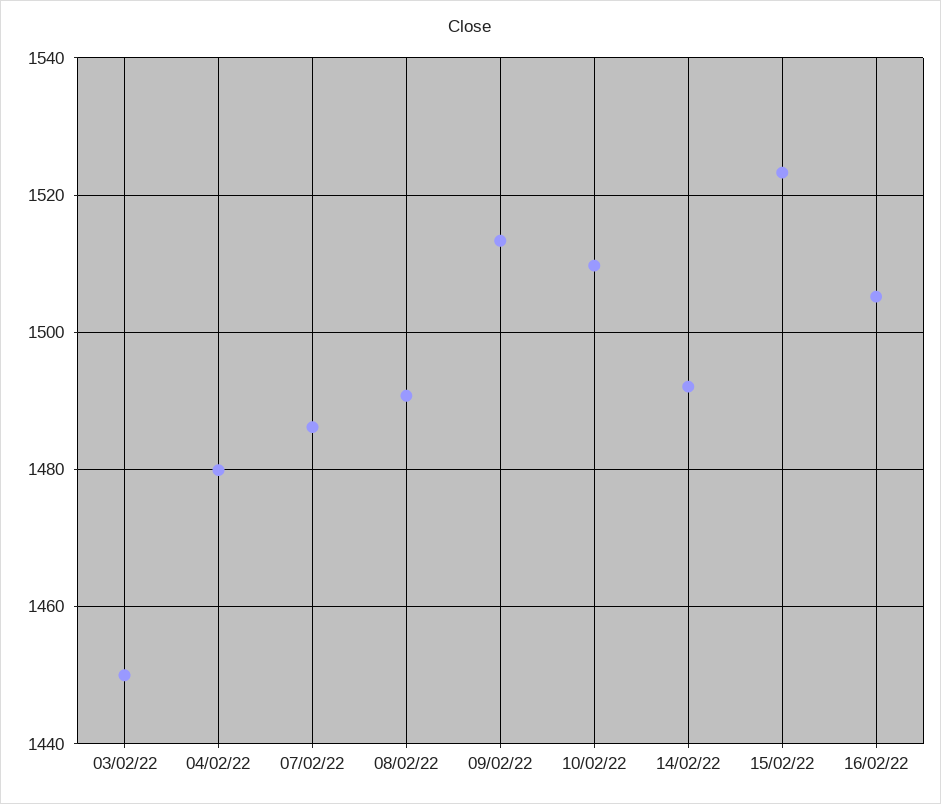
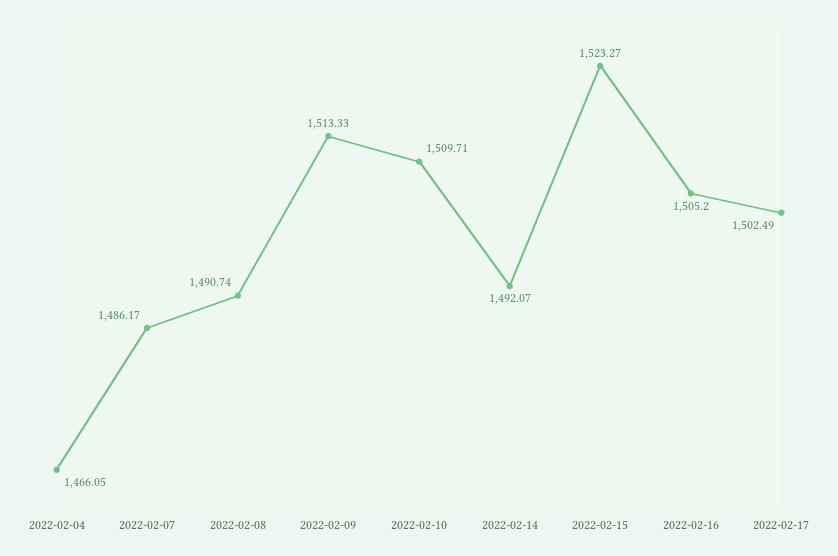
03/02/22: 1450 -> none
04/02/22: 1480 -> 1466.05
2022-02-17: none -> 1502.49

